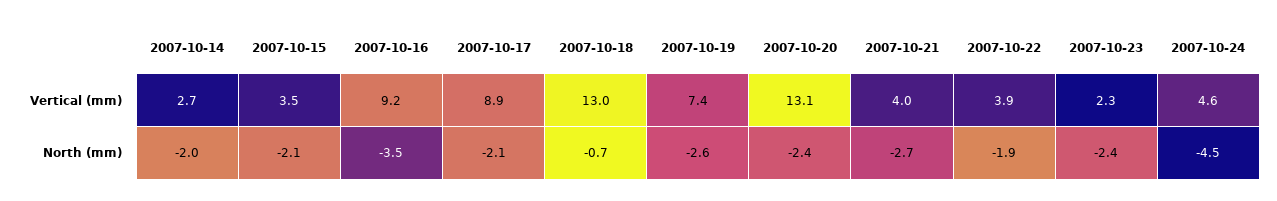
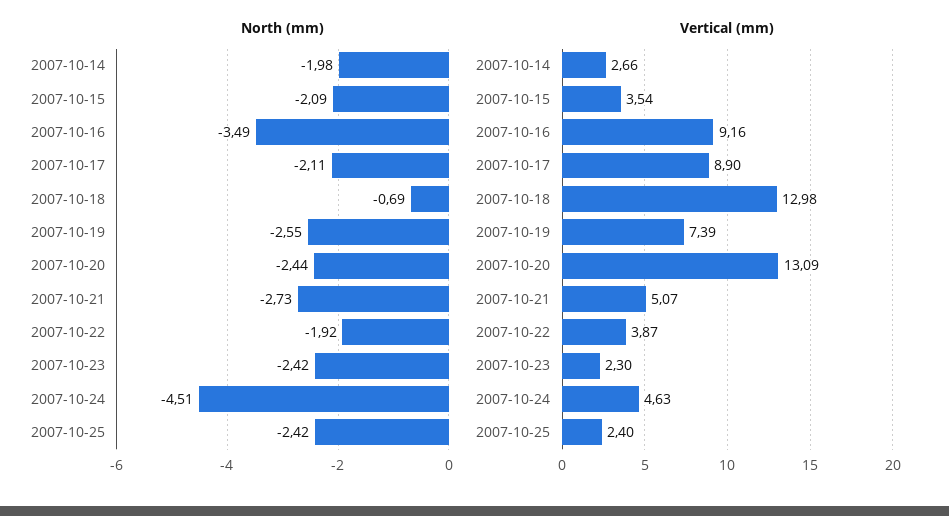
Vertical (mm), 2007-10-21: 4 -> 5.07
North (mm), 2007-10-25: none -> -2.42
Vertical (mm), 2007-10-25: none -> 2.4

